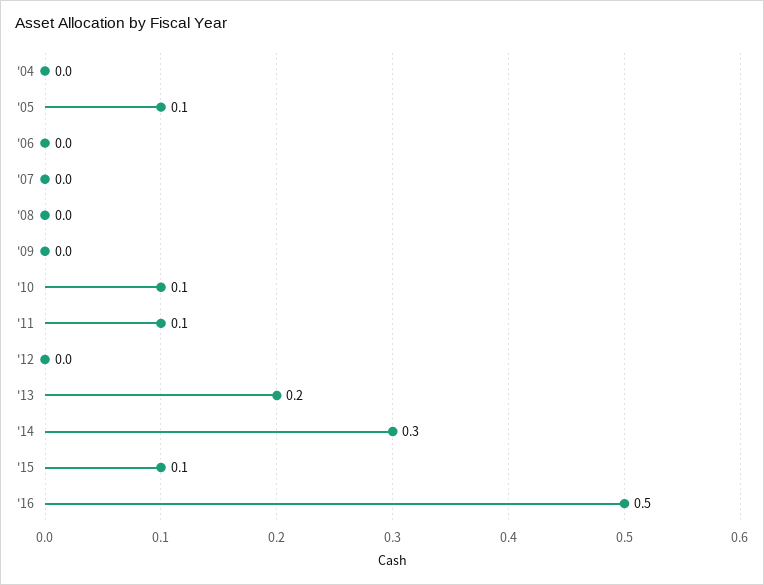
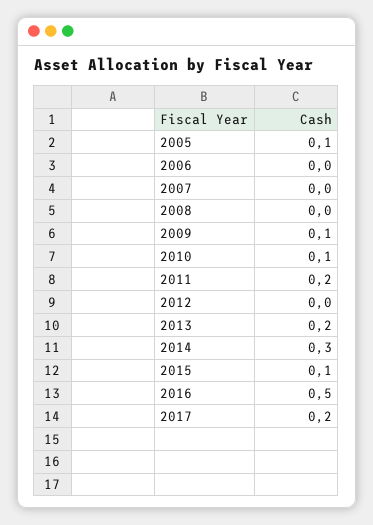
'04: 0 -> none
'09: 0 -> 0.1
'11: 0.1 -> 0.2
2017: none -> 0.2

